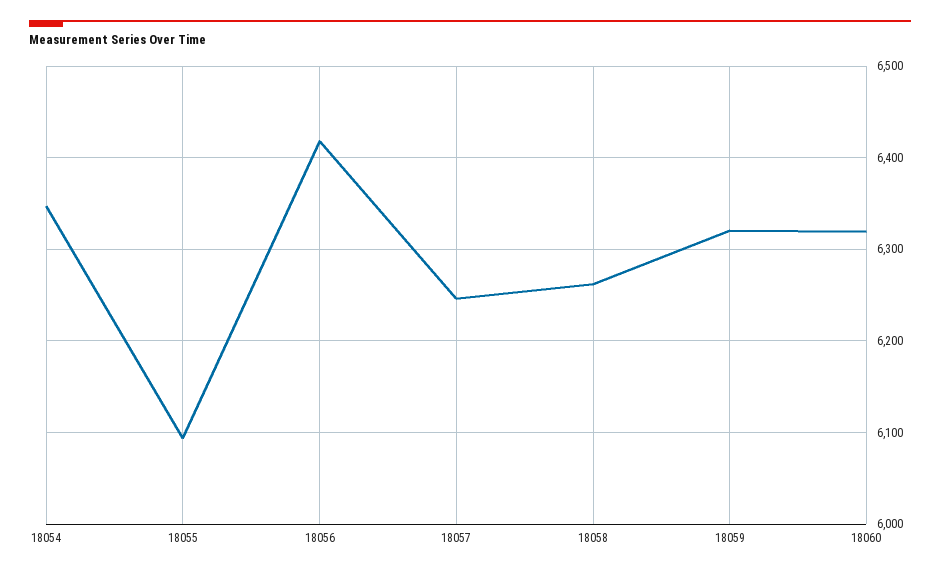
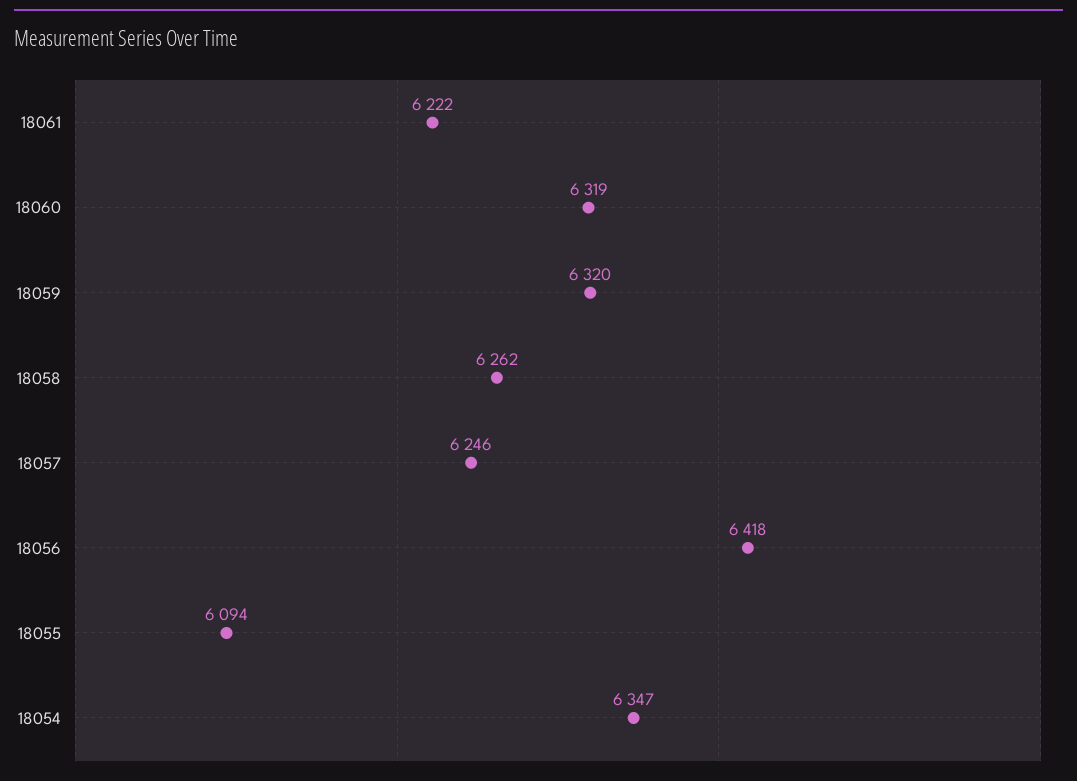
18061: none -> 6222

